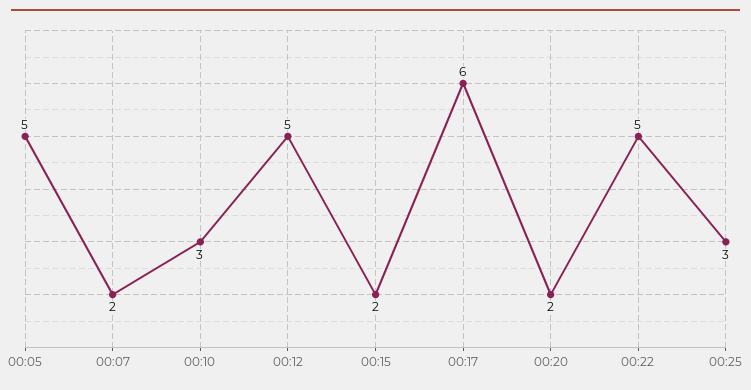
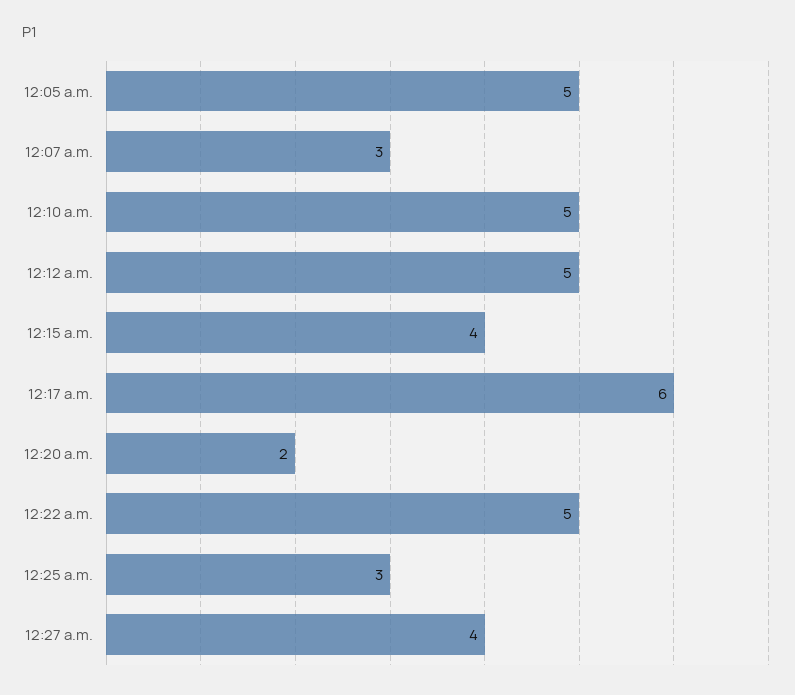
00:07: 2 -> 3
00:10: 3 -> 5
00:15: 2 -> 4
12:27 a.m.: none -> 4

